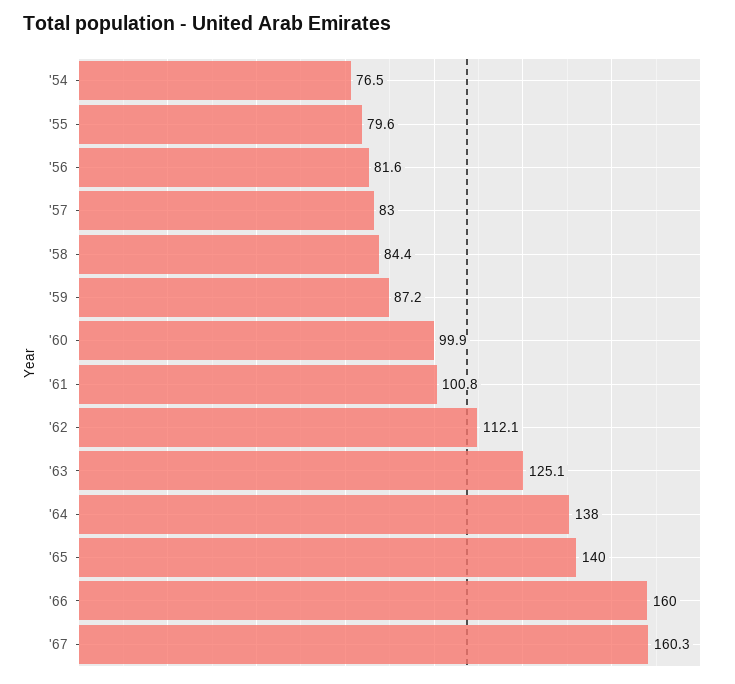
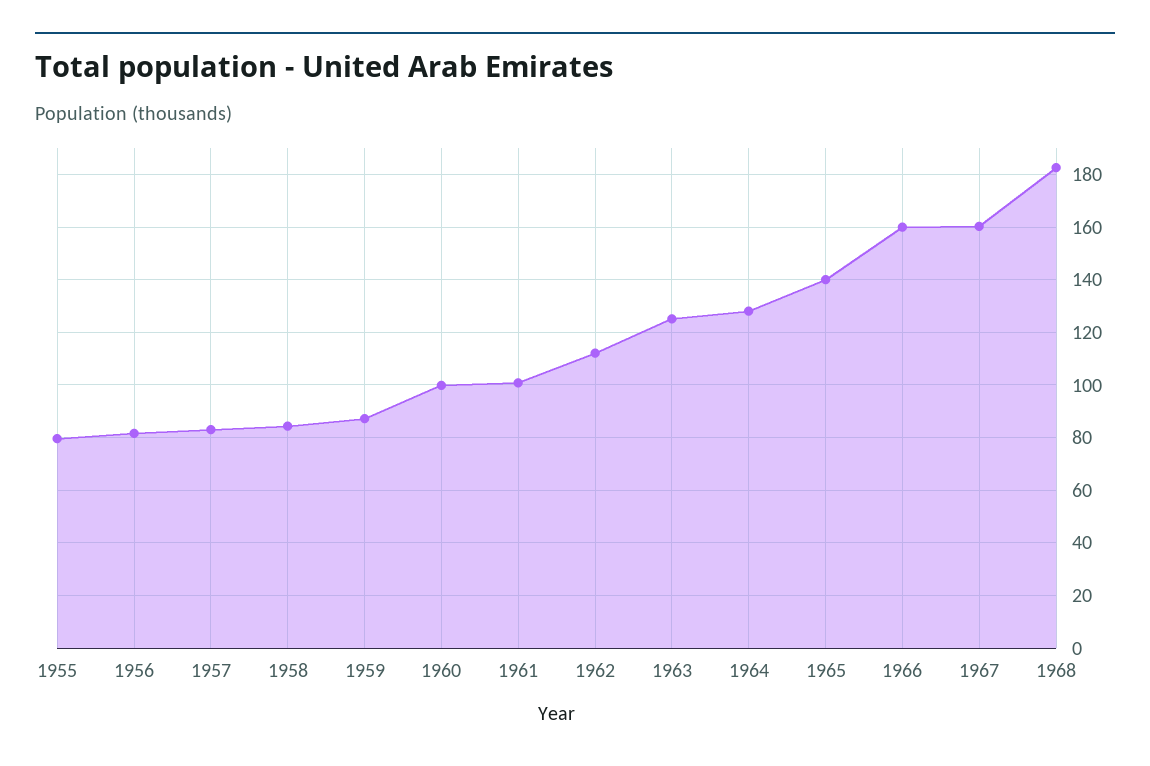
'54: 76.5 -> none
'64: 138 -> 127.5
1968: none -> 182.5

